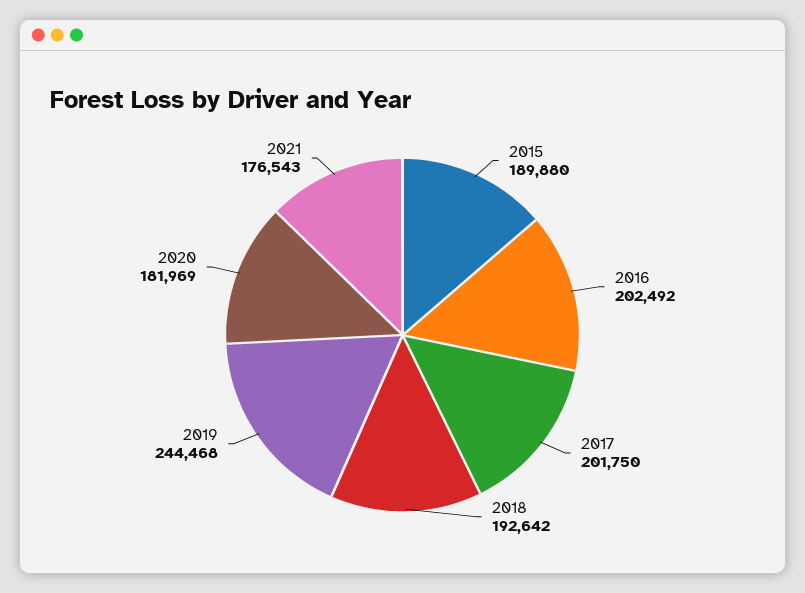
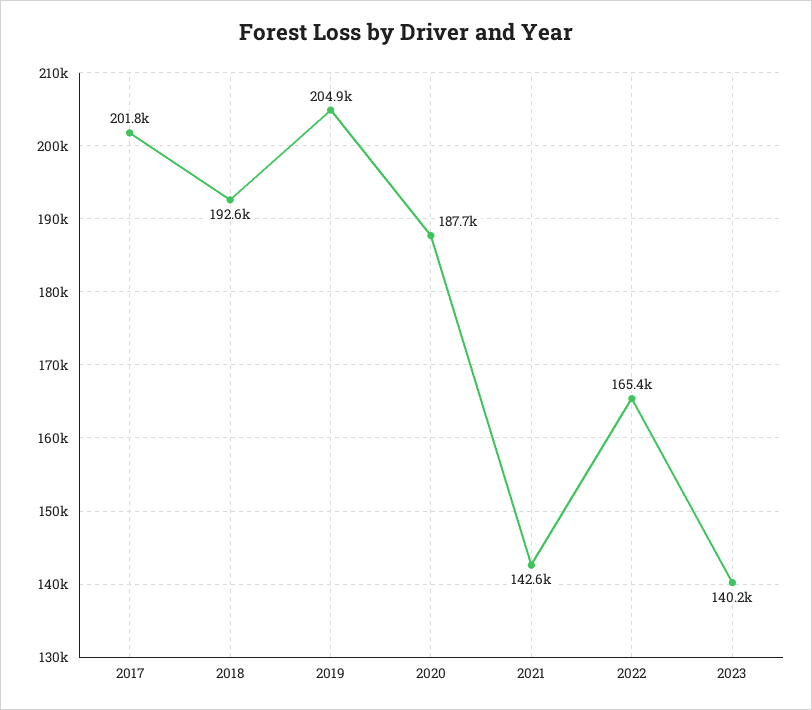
2015: 189880 -> none
2016: 202492 -> none
2019: 244468 -> 204900
2020: 181969 -> 187700
2021: 176543 -> 142600
2022: none -> 165400
2023: none -> 140200

